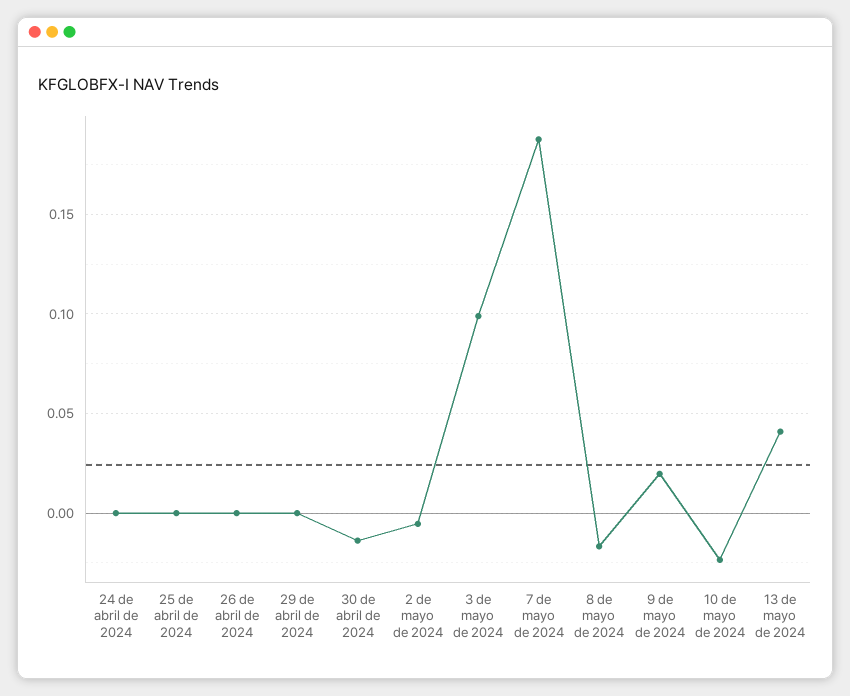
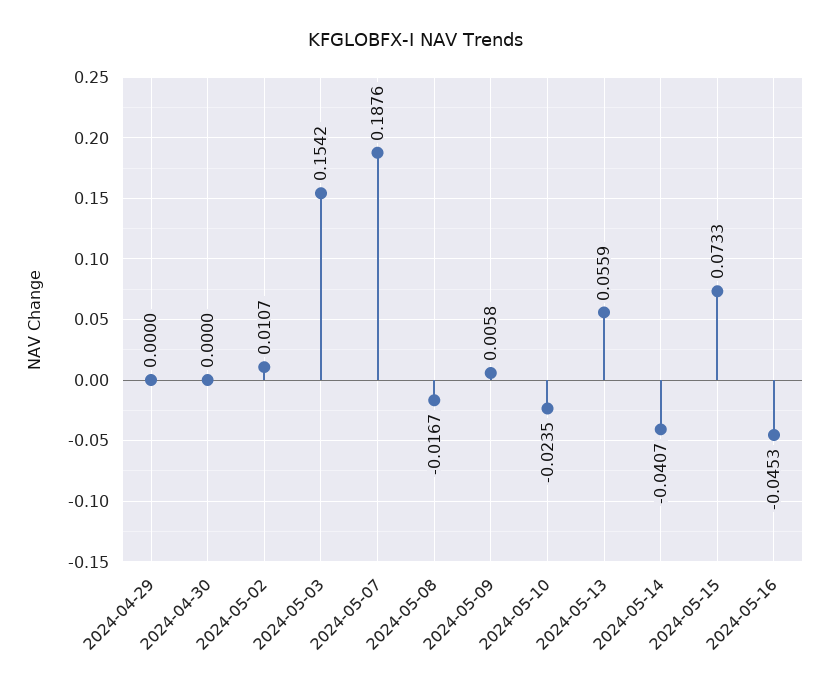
24 de abril de 2024: 0 -> none
25 de abril de 2024: 0 -> none
26 de abril de 2024: 0 -> none
30 de abril de 2024: -0.015 -> 0
2 de mayo de 2024: -0.005 -> 0.0107
3 de mayo de 2024: 0.1 -> 0.1542
9 de mayo de 2024: 0.02 -> 0.0058
13 de mayo de 2024: 0.04 -> 0.0559
2024-05-14: none -> -0.0407
2024-05-15: none -> 0.0733
2024-05-16: none -> -0.0453

